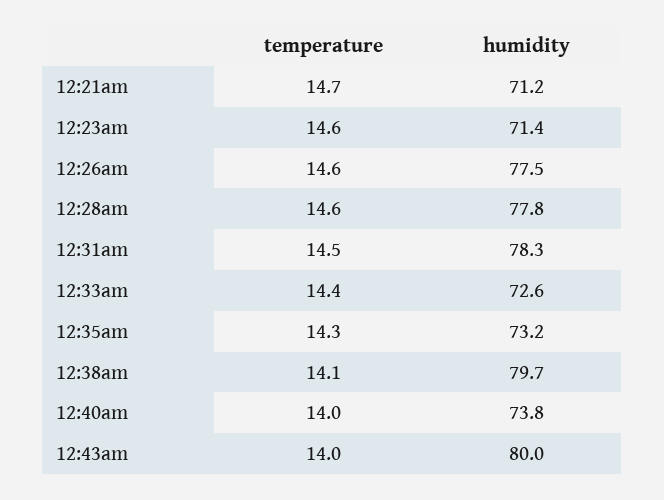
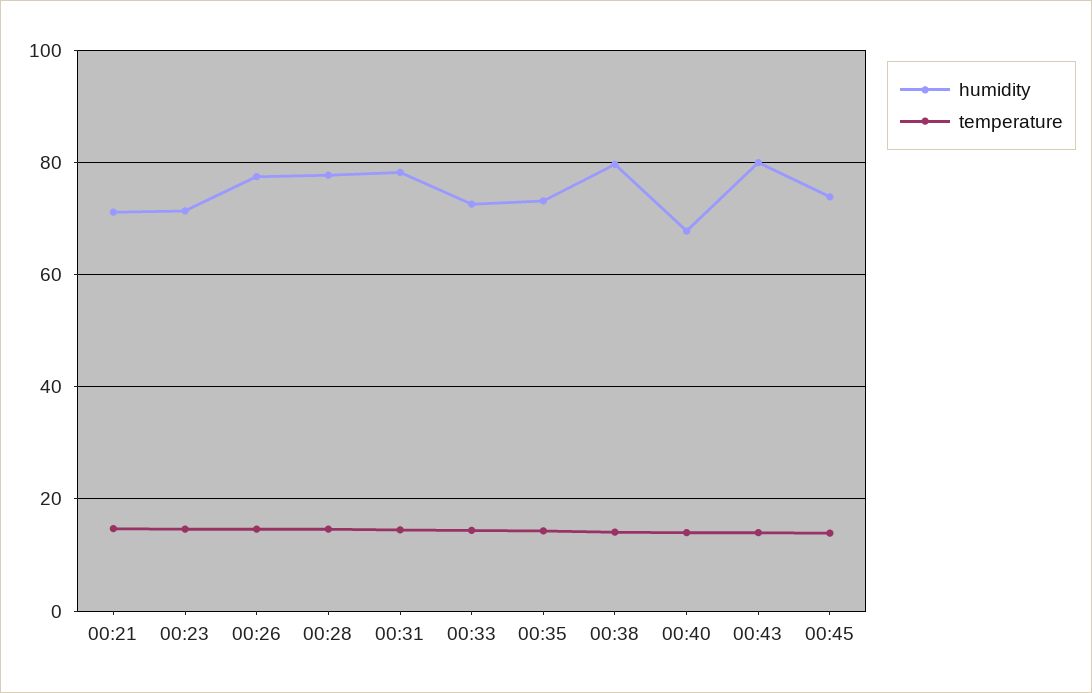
humidity, 12:40am: 73.8 -> 68
humidity, 00:45: none -> 74
temperature, 00:45: none -> 14

